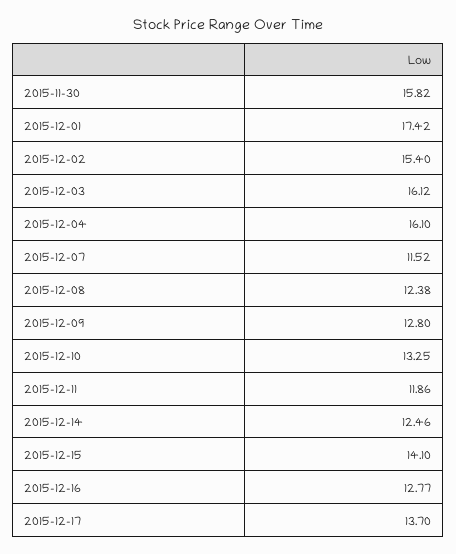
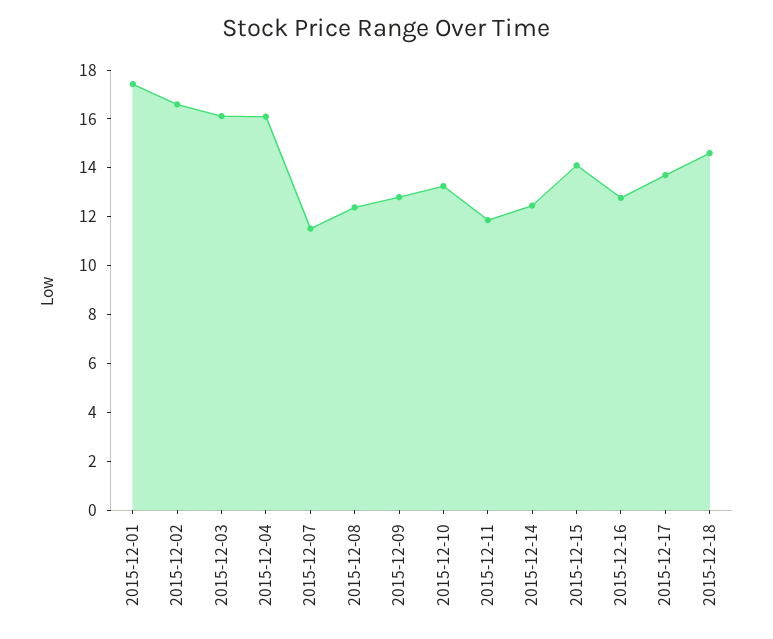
2015-11-30: 15.82 -> none
2015-12-02: 15.4 -> 16.5
2015-12-18: none -> 14.5

